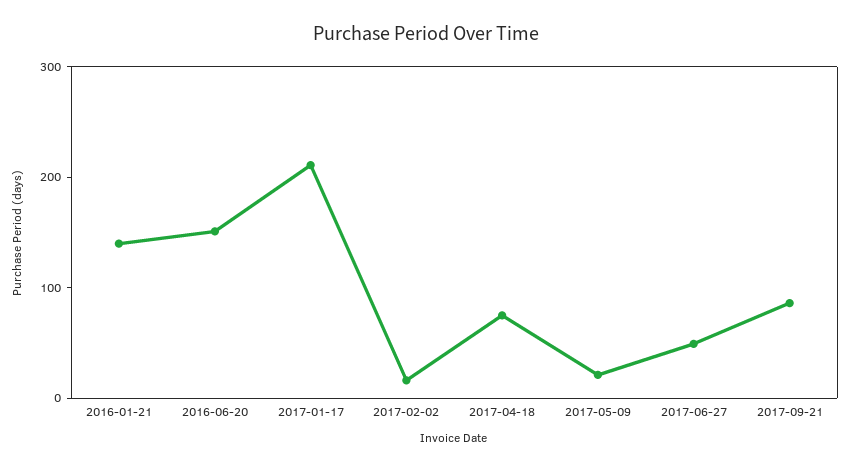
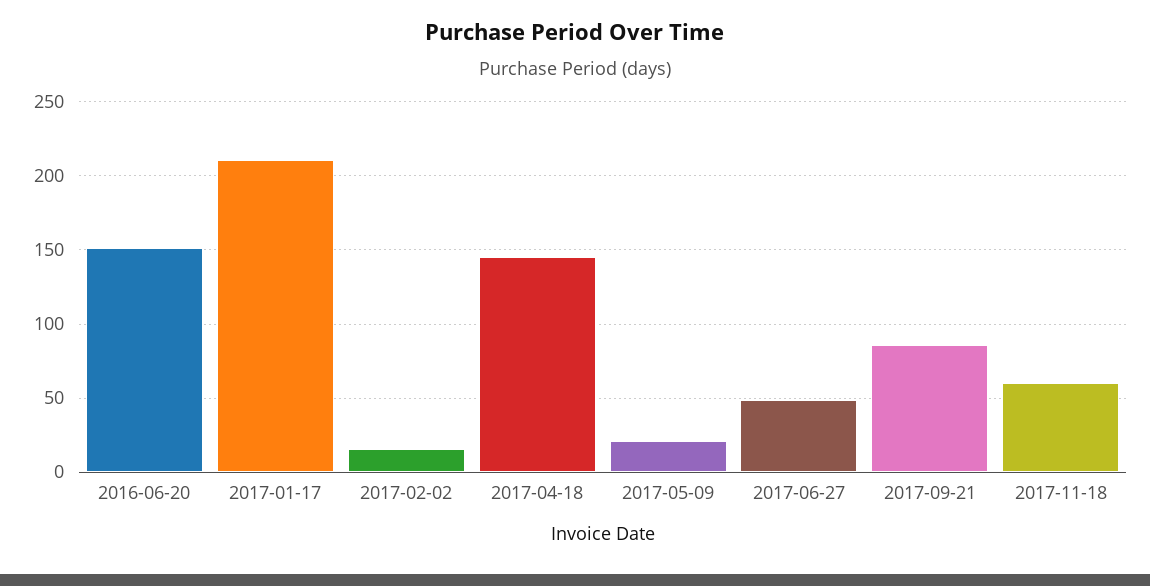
2016-01-21: 140 -> none
2017-04-18: 80 -> 145
2017-11-18: none -> 60

